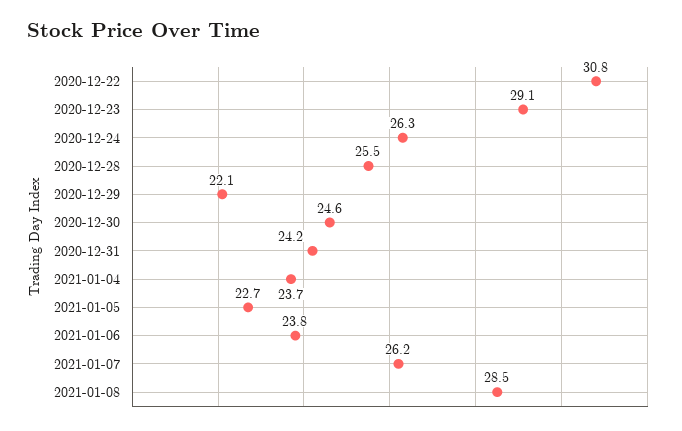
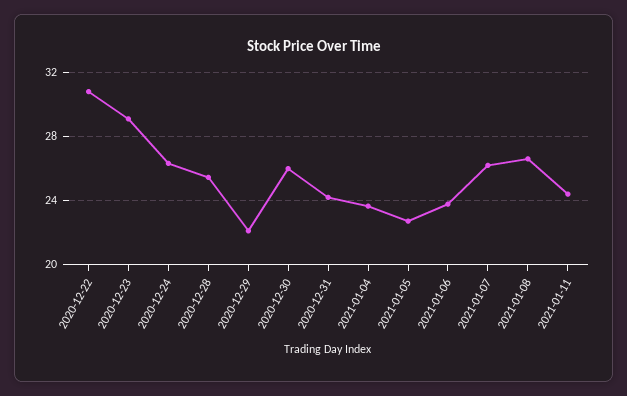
2020-12-30: 24.6 -> 26
2021-01-08: 28.5 -> 26.5
2021-01-11: none -> 24.5

